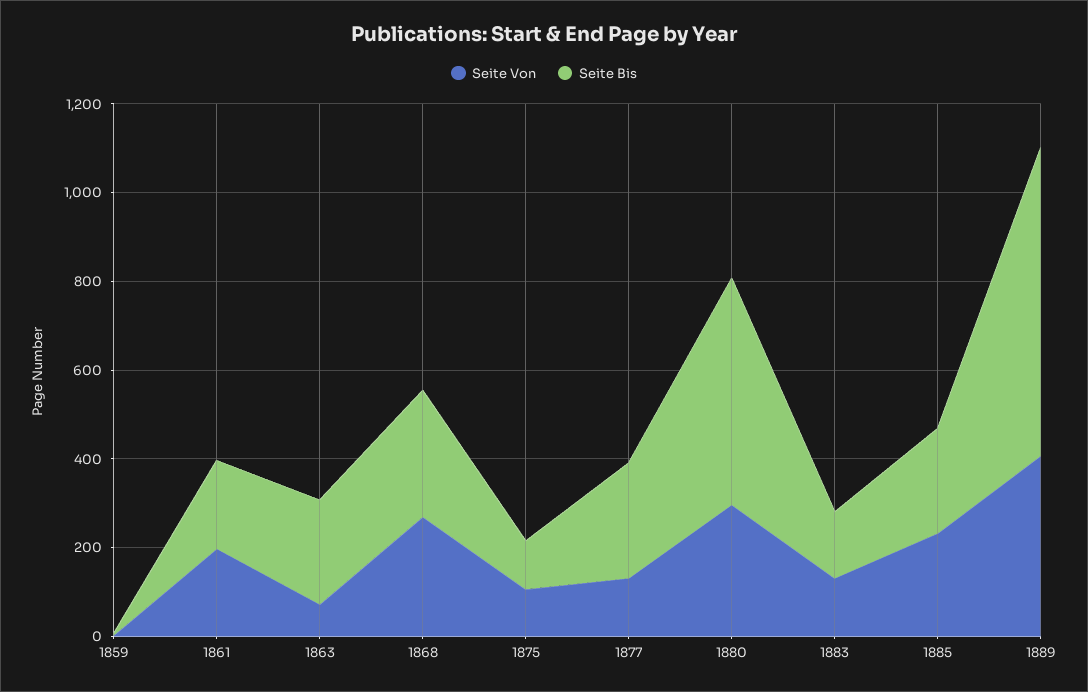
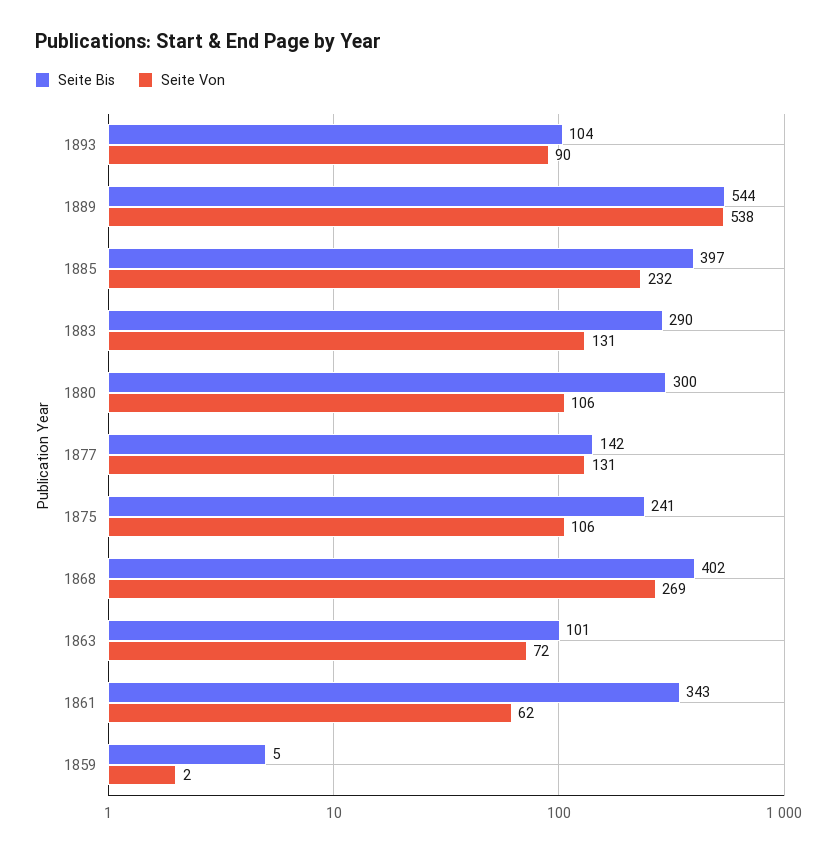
Seite Von, 1861: 200 -> 62
Seite Bis, 1861: 200 -> 343
Seite Bis, 1863: 250 -> 101
Seite Bis, 1868: 300 -> 402
Seite Bis, 1875: 100 -> 241
Seite Bis, 1877: 250 -> 142
Seite Von, 1880: 300 -> 106
Seite Bis, 1880: 500 -> 300
Seite Bis, 1883: 150 -> 290
Seite Bis, 1885: 250 -> 397
Seite Von, 1889: 400 -> 538
Seite Bis, 1889: 700 -> 544
Seite Bis, 1893: none -> 104
Seite Von, 1893: none -> 90

